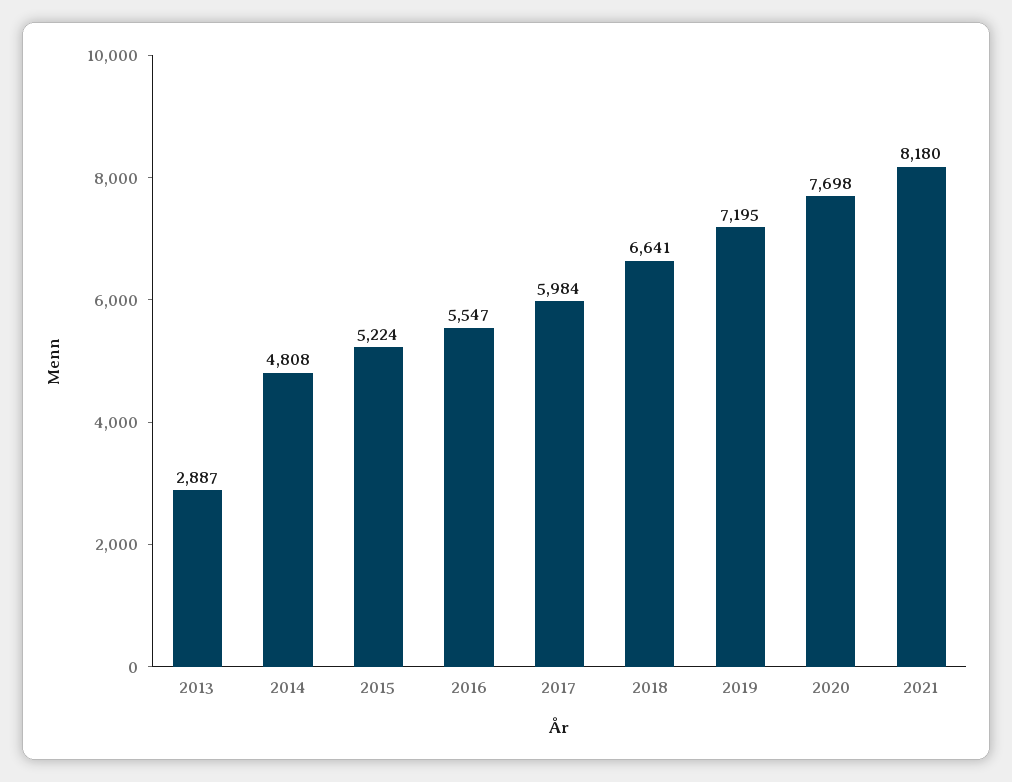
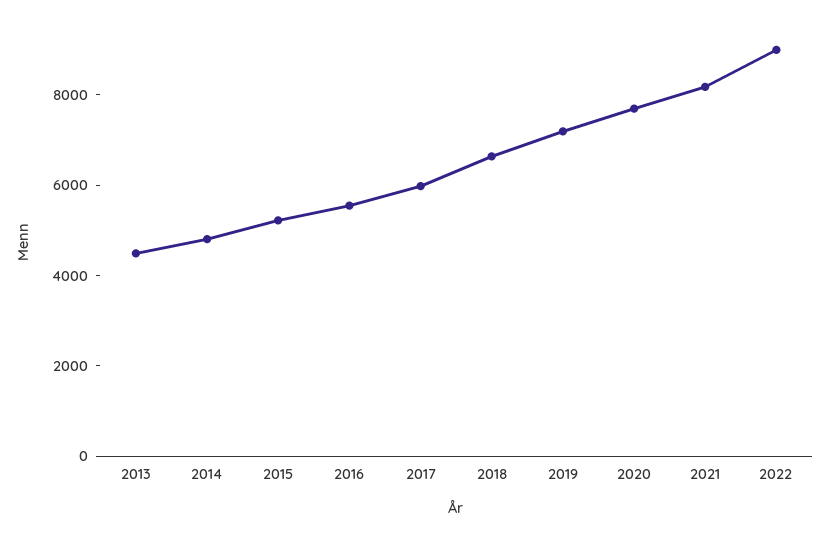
2013: 2887 -> 4500
2022: none -> 9000

